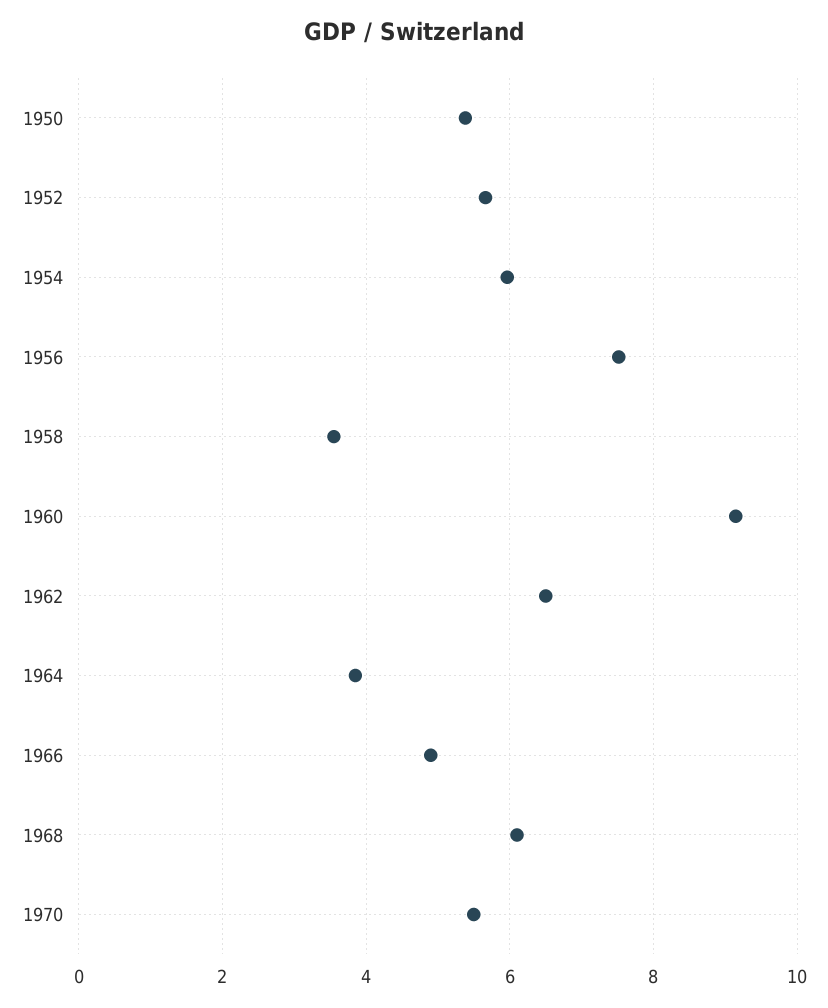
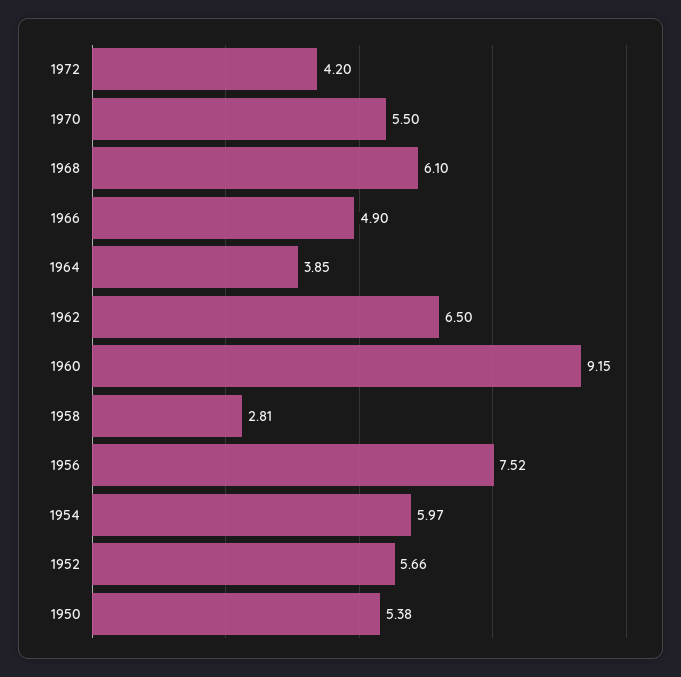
1958: 3.6 -> 2.81
1972: none -> 4.2

